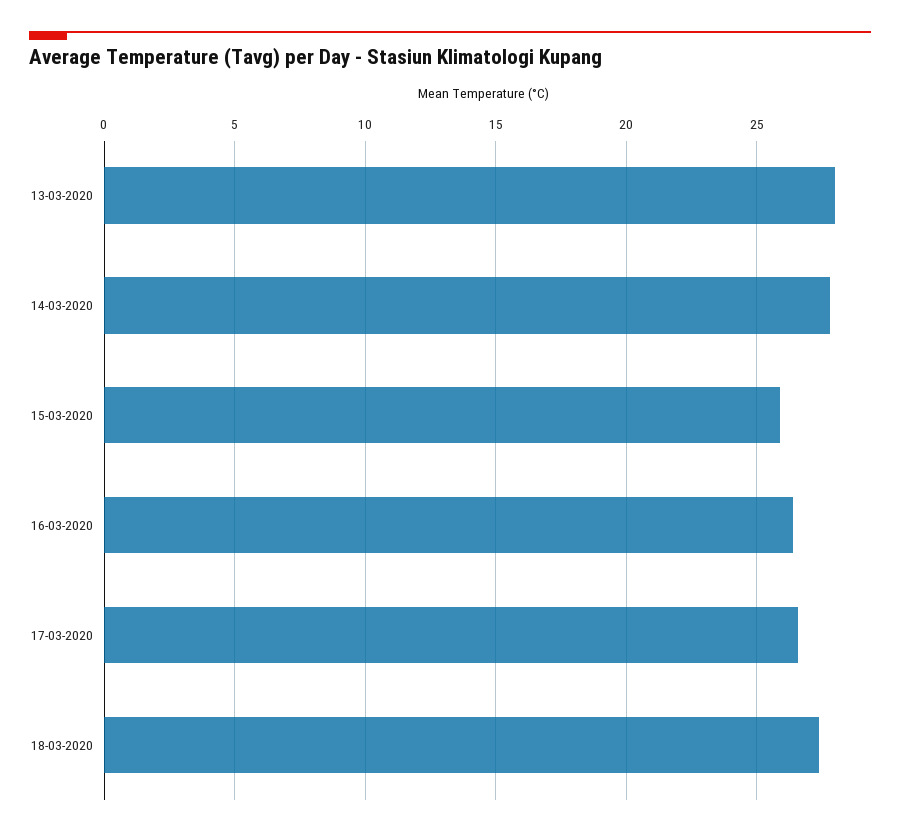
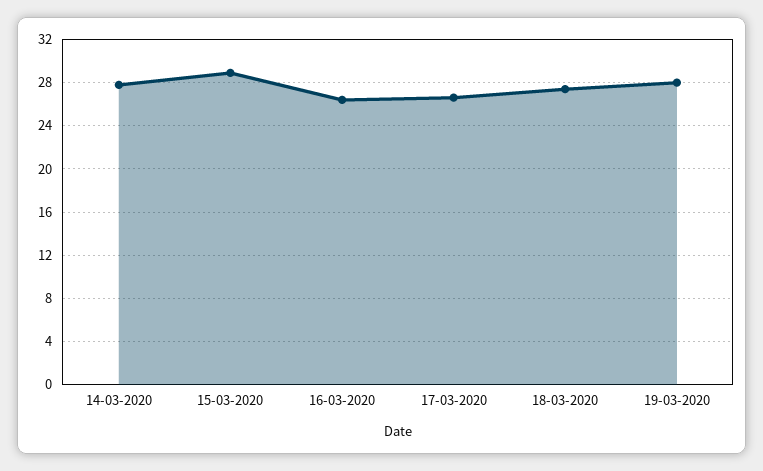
13-03-2020: 28 -> none
15-03-2020: 26 -> 29
19-03-2020: none -> 28

